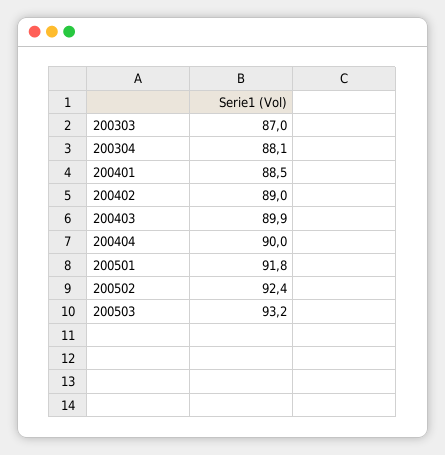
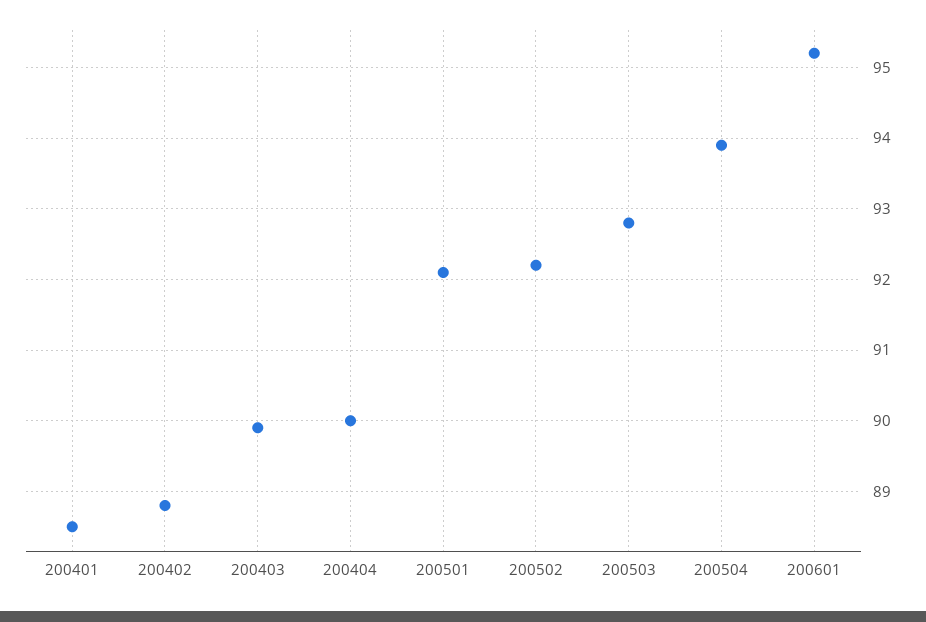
200303: 87 -> none
200304: 88.1 -> none
200402: 89 -> 88.8
200501: 91.8 -> 92.1
200502: 92.4 -> 92.2
200503: 93.2 -> 92.8
200504: none -> 93.9
200601: none -> 95.2

